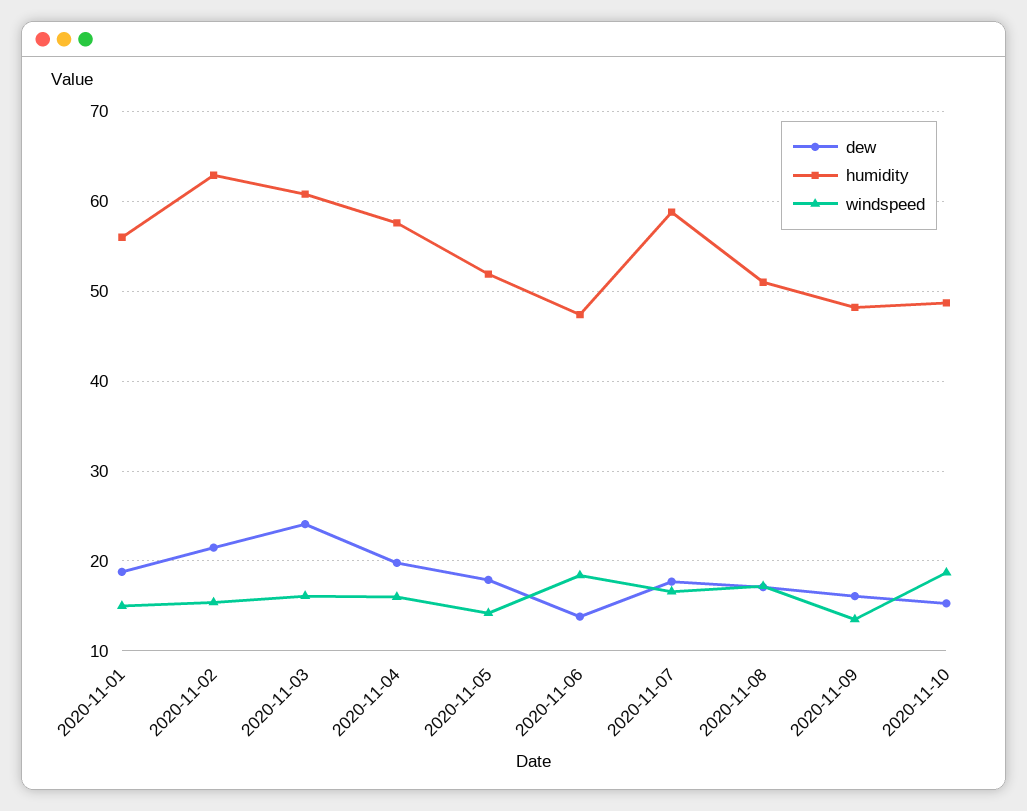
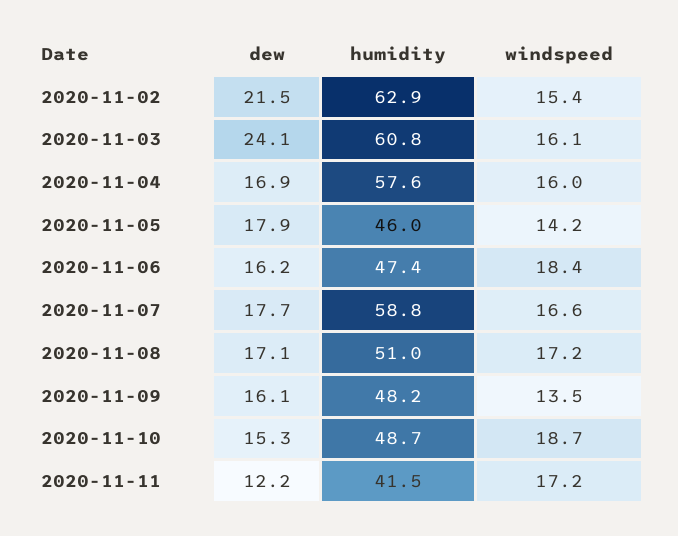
dew, 2020-11-01: 19 -> none
humidity, 2020-11-01: 56 -> none
windspeed, 2020-11-01: 15 -> none
dew, 2020-11-04: 20 -> 16.9
humidity, 2020-11-05: 52 -> 46
dew, 2020-11-06: 14 -> 16.2
dew, 2020-11-11: none -> 12.2
humidity, 2020-11-11: none -> 41.5
windspeed, 2020-11-11: none -> 17.2

